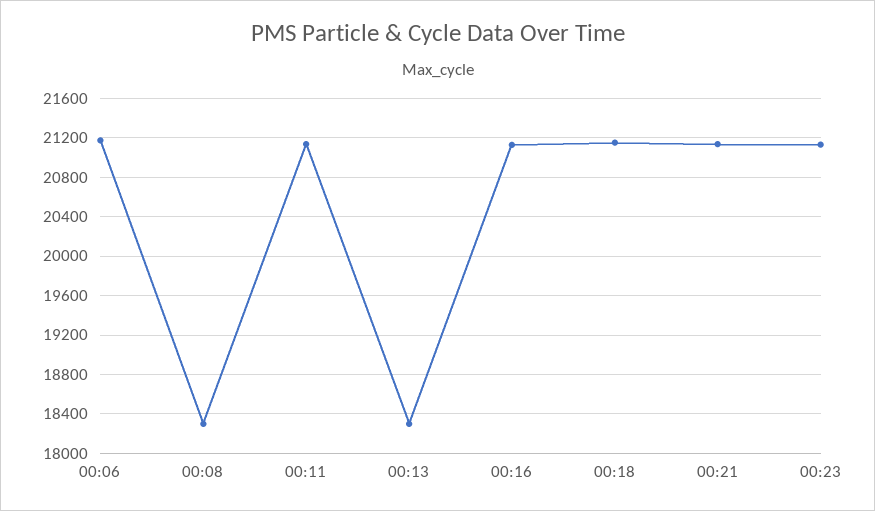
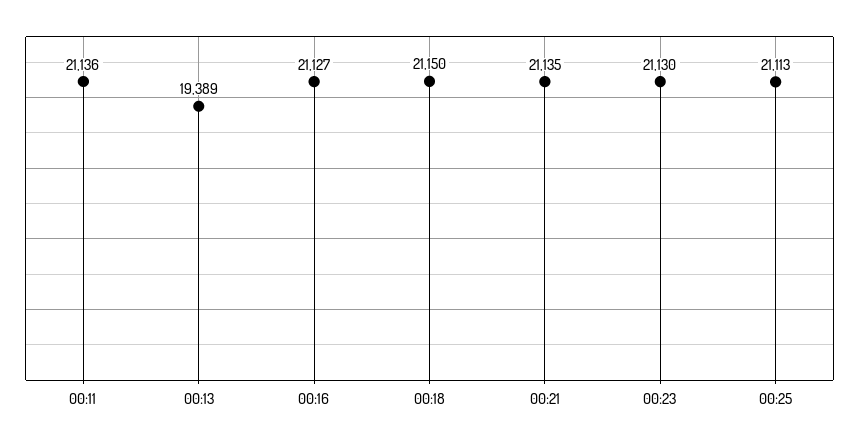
00:06: 21200 -> none
00:08: 18300 -> none
00:13: 18300 -> 19389
00:25: none -> 21113

